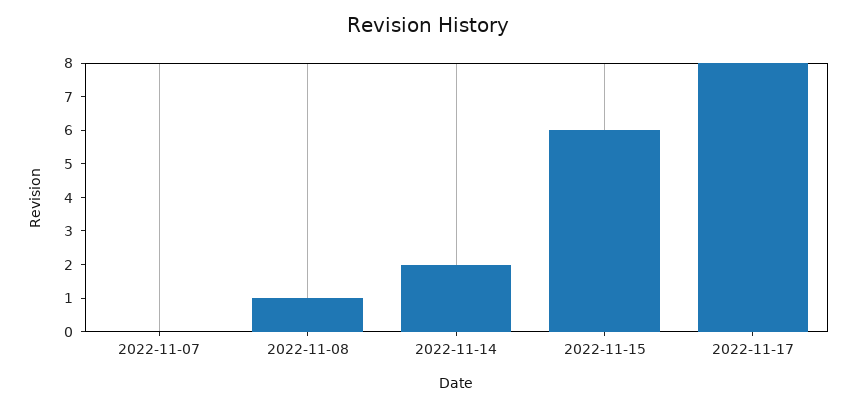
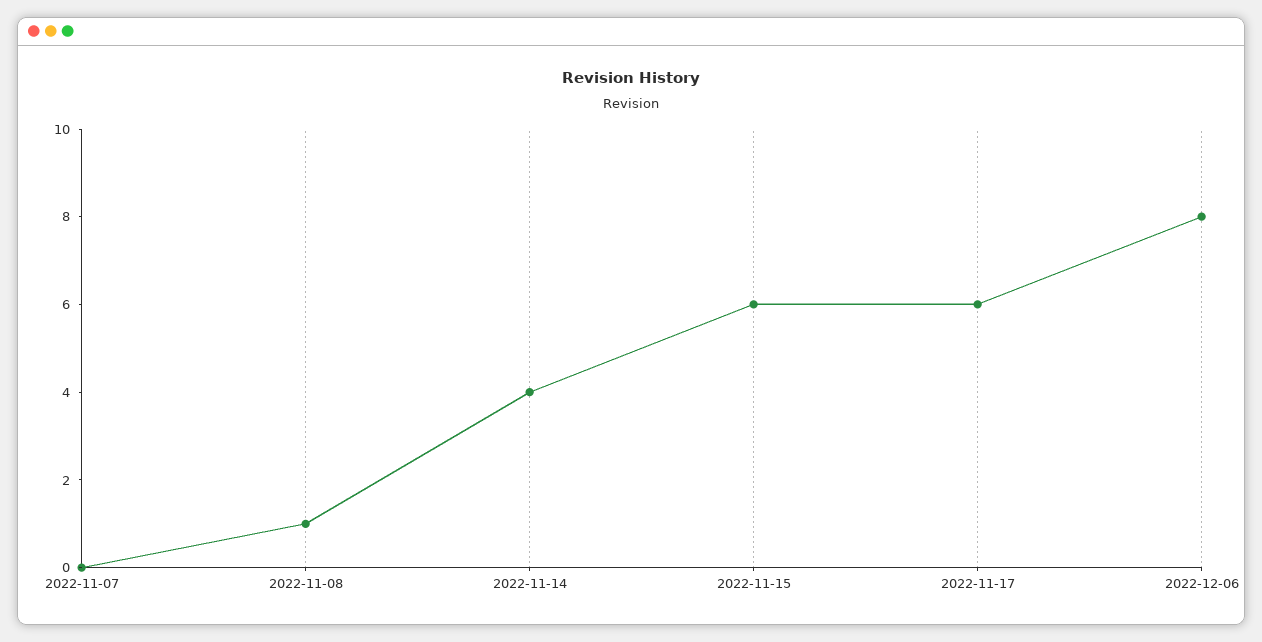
2022-11-14: 2 -> 4
2022-11-17: 8 -> 6
2022-12-06: none -> 8

